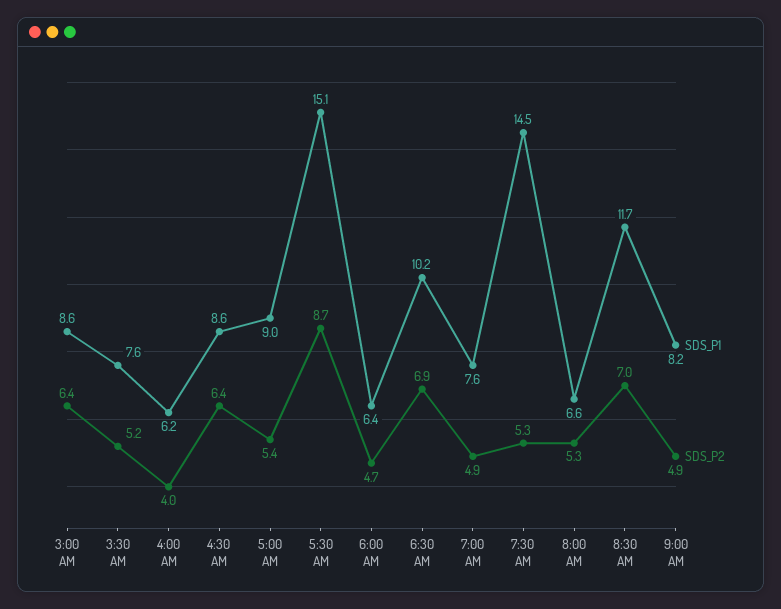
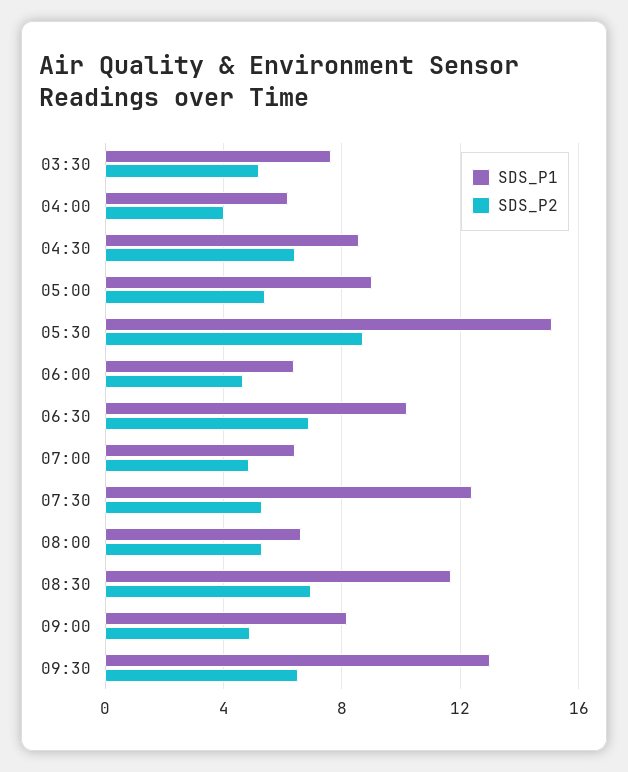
SDS_P1, 3:00 AM: 8.6 -> none
SDS_P2, 3:00 AM: 6.4 -> none
SDS_P1, 7:00 AM: 7.6 -> 6.5
SDS_P1, 7:30 AM: 14.5 -> 12.5
SDS_P1, 09:30: none -> 13
SDS_P2, 09:30: none -> 6.5

